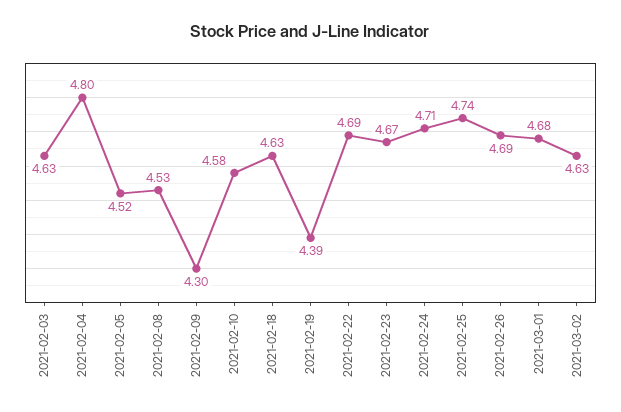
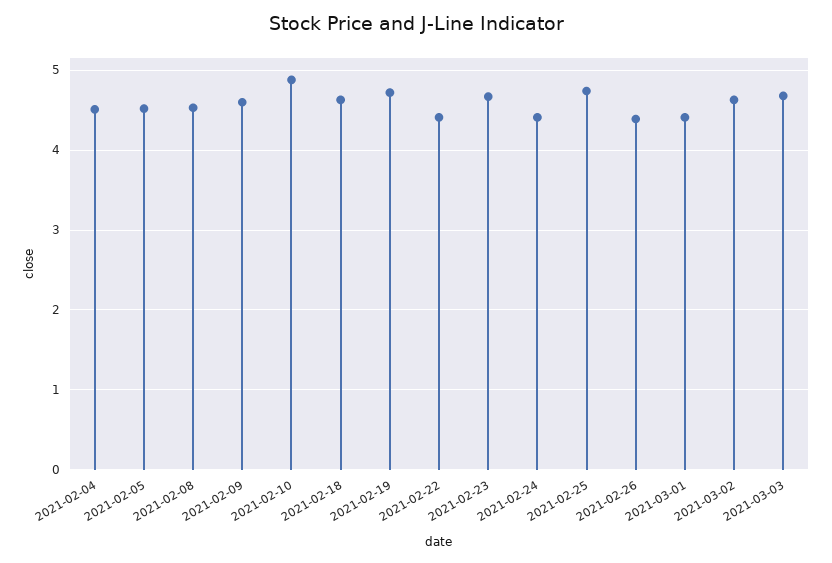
2021-02-03: 4.63 -> none
2021-02-04: 4.8 -> 4.5
2021-02-09: 4.3 -> 4.6
2021-02-10: 4.58 -> 4.9
2021-02-19: 4.39 -> 4.7
2021-02-22: 4.69 -> 4.4
2021-02-24: 4.71 -> 4.4
2021-02-26: 4.69 -> 4.4
2021-03-01: 4.68 -> 4.4
2021-03-03: none -> 4.7

